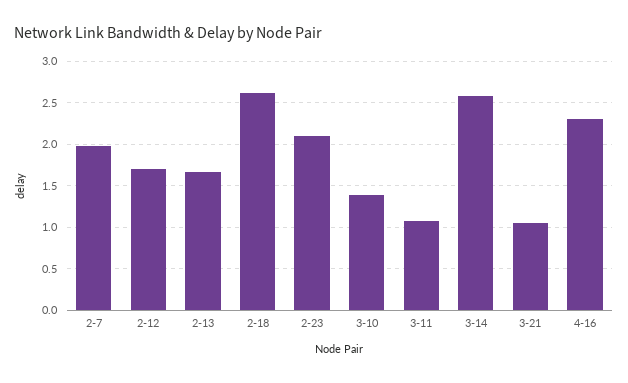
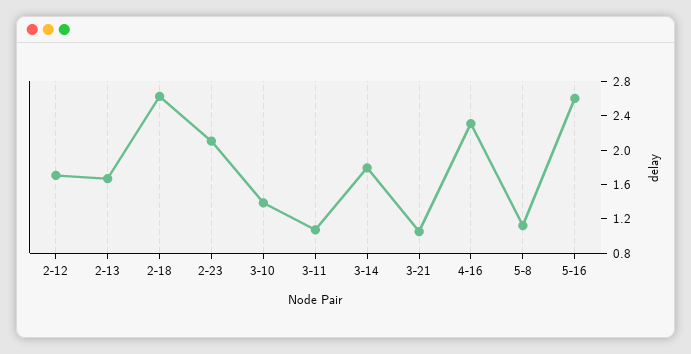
2-7: 2 -> none
3-14: 2.6 -> 1.8
5-8: none -> 1.1
5-16: none -> 2.6

